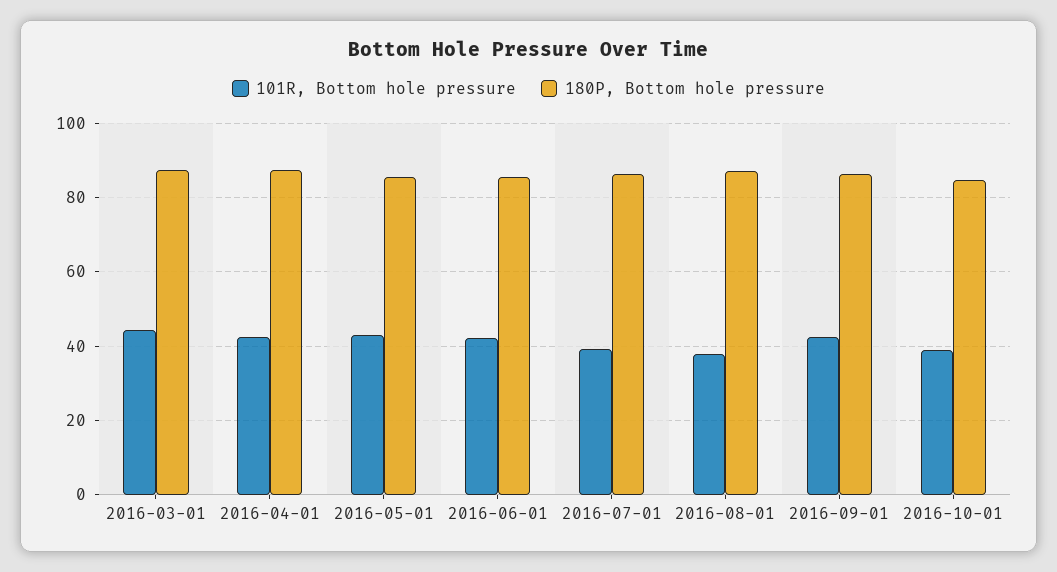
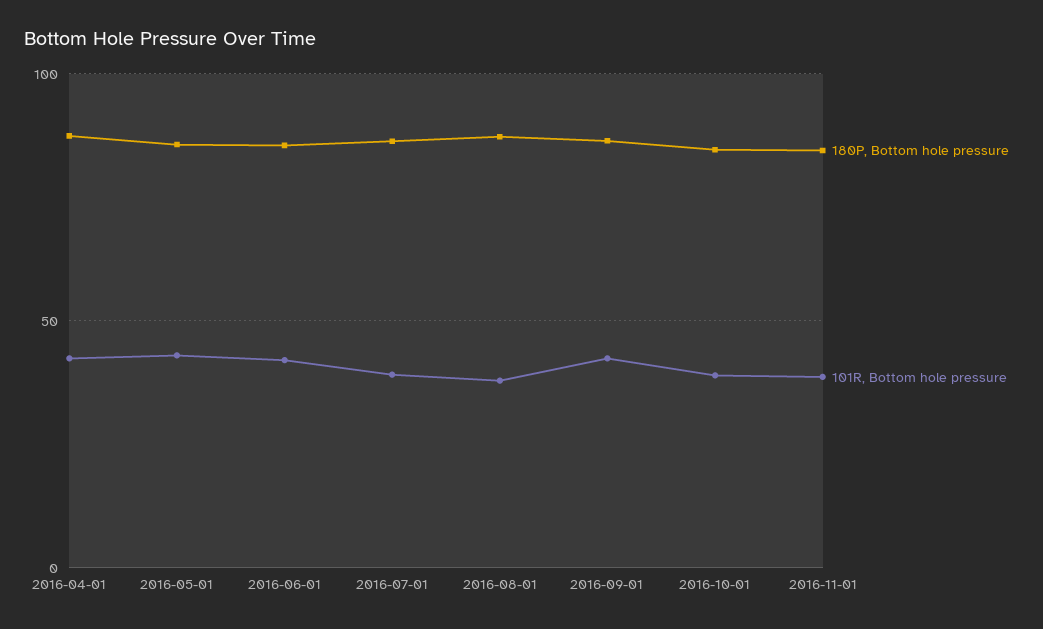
101R, Bottom hole pressure, 2016-03-01: 44 -> none
180P, Bottom hole pressure, 2016-03-01: 88 -> none
180P, Bottom hole pressure, 2016-11-01: none -> 85
101R, Bottom hole pressure, 2016-11-01: none -> 40

